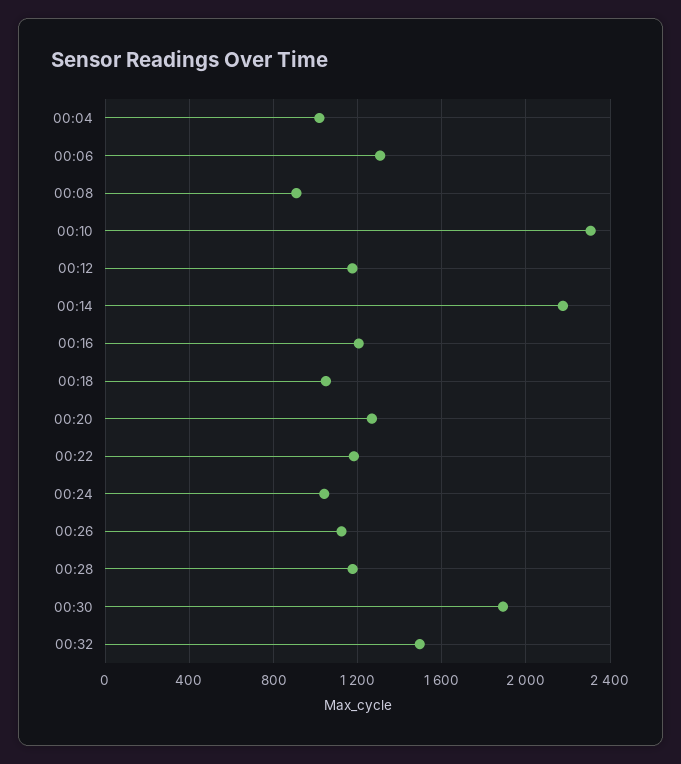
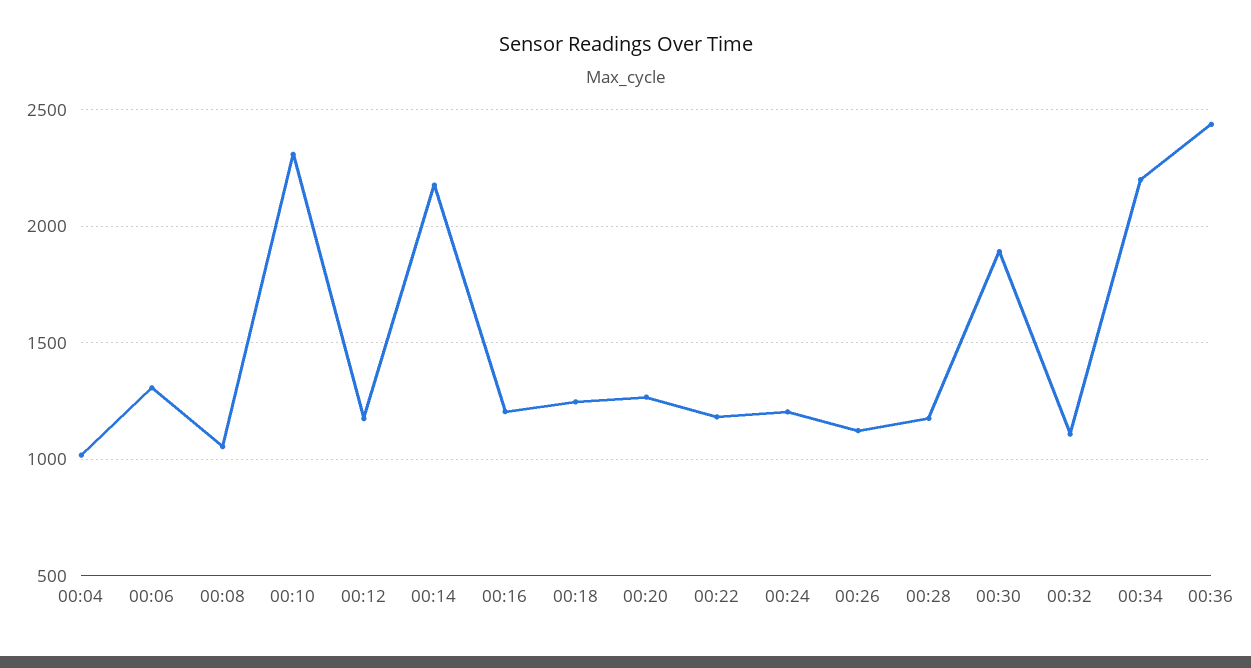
00:08: 900 -> 1050
00:18: 1050 -> 1250
00:24: 1050 -> 1200
00:32: 1500 -> 1100
00:34: none -> 2200
00:36: none -> 2450

